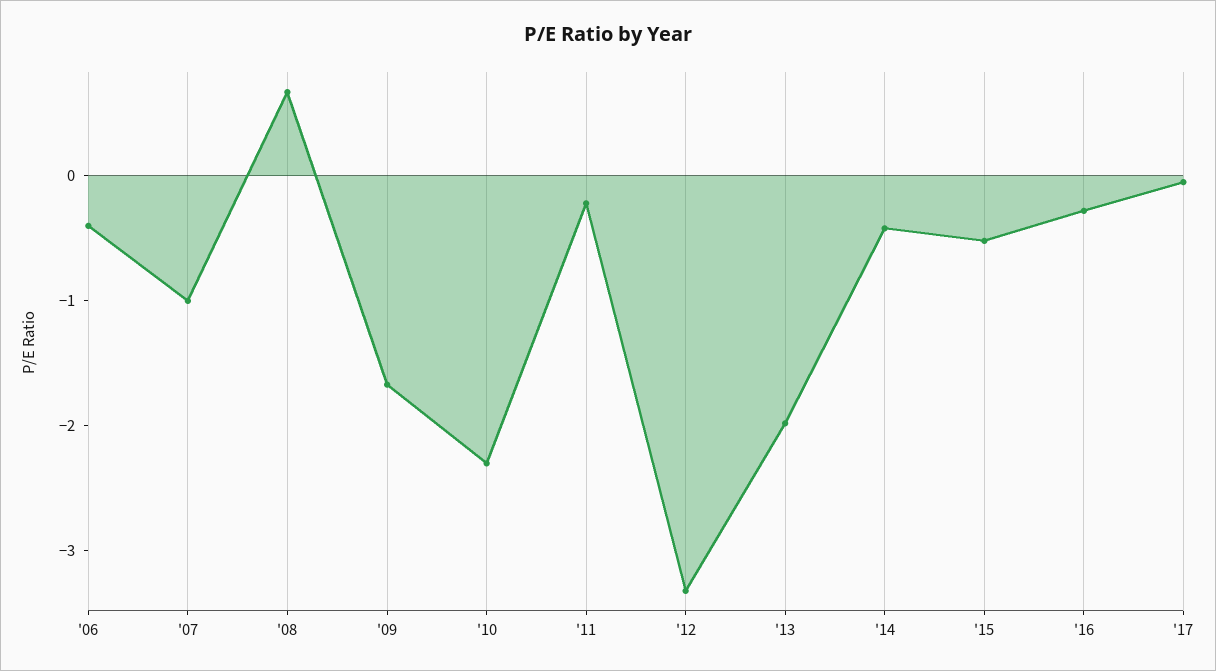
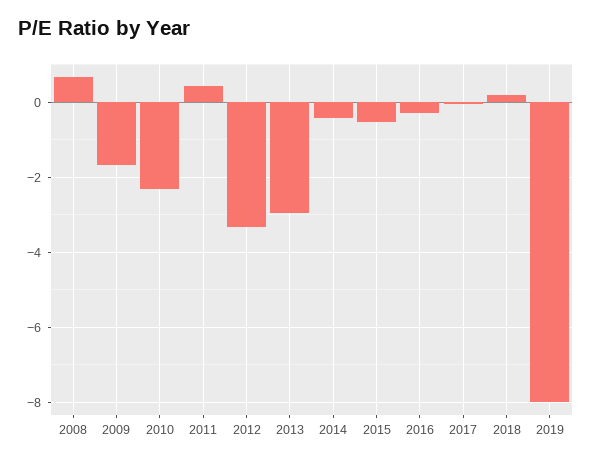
'06: -0.4 -> none
'07: -1 -> none
'11: -0.2 -> 0.4
'13: -2 -> -3
2018: none -> 0.2
2019: none -> -8

